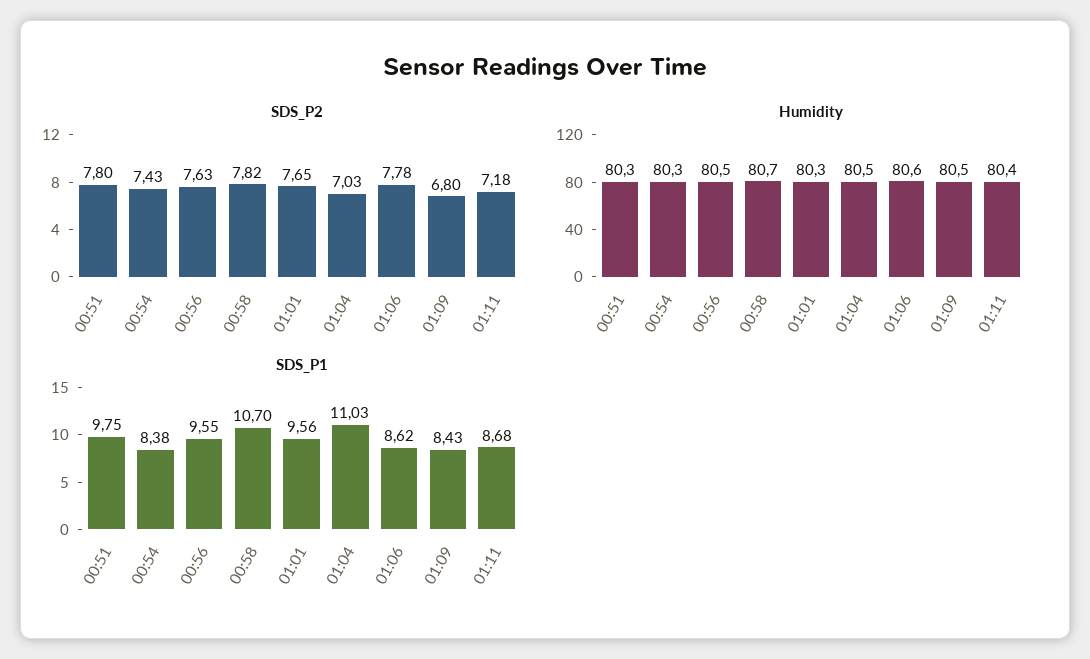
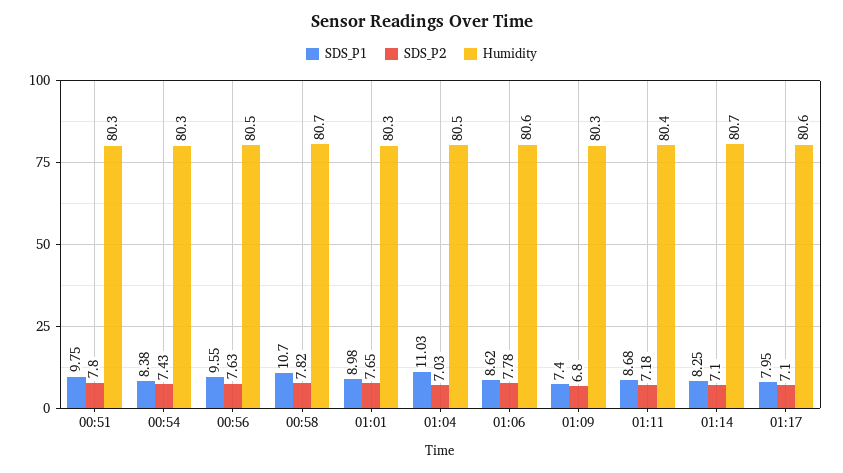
Humidity, 01:09: 80.5 -> 80.3
SDS_P1, 01:01: 9.56 -> 8.98
SDS_P1, 01:09: 8.43 -> 7.4
SDS_P1, 01:14: none -> 8.25
SDS_P2, 01:14: none -> 7.1
Humidity, 01:14: none -> 80.7
SDS_P1, 01:17: none -> 7.95
SDS_P2, 01:17: none -> 7.1
Humidity, 01:17: none -> 80.6

